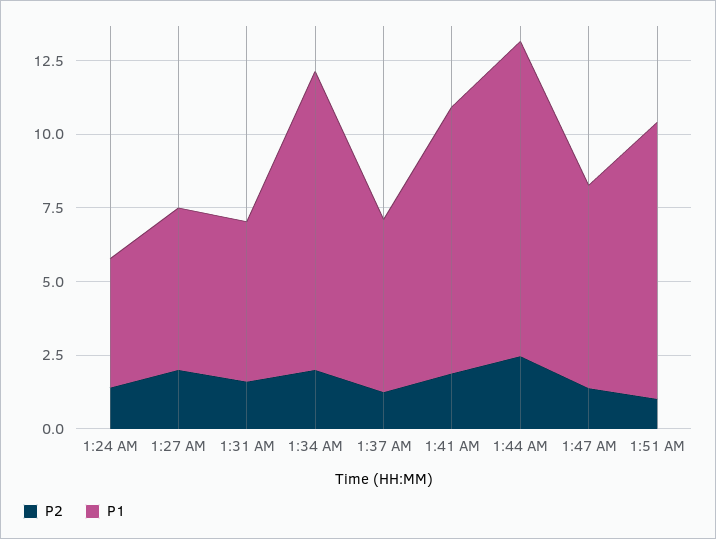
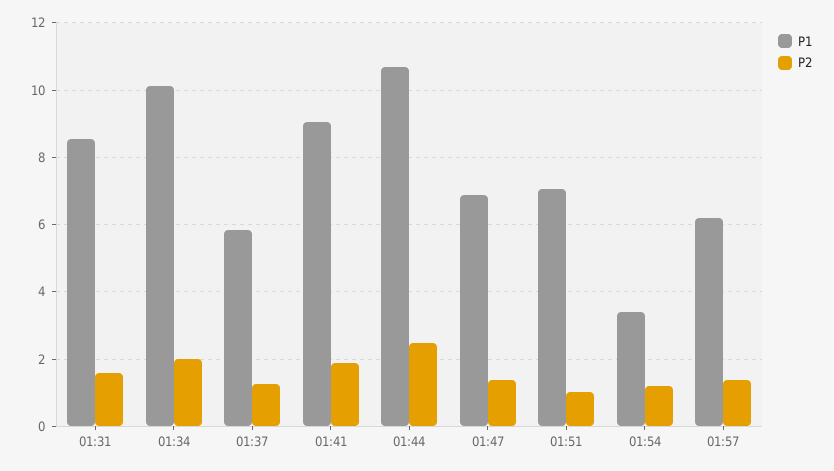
P2, 1:24 AM: 1.5 -> none
P1, 1:24 AM: 4.5 -> none
P2, 1:27 AM: 2 -> none
P1, 1:27 AM: 5.5 -> none
P1, 1:31 AM: 5.5 -> 8.6
P1, 1:51 AM: 9.5 -> 7
P1, 01:54: none -> 3.4
P2, 01:54: none -> 1.2
P1, 01:57: none -> 6.2
P2, 01:57: none -> 1.4

